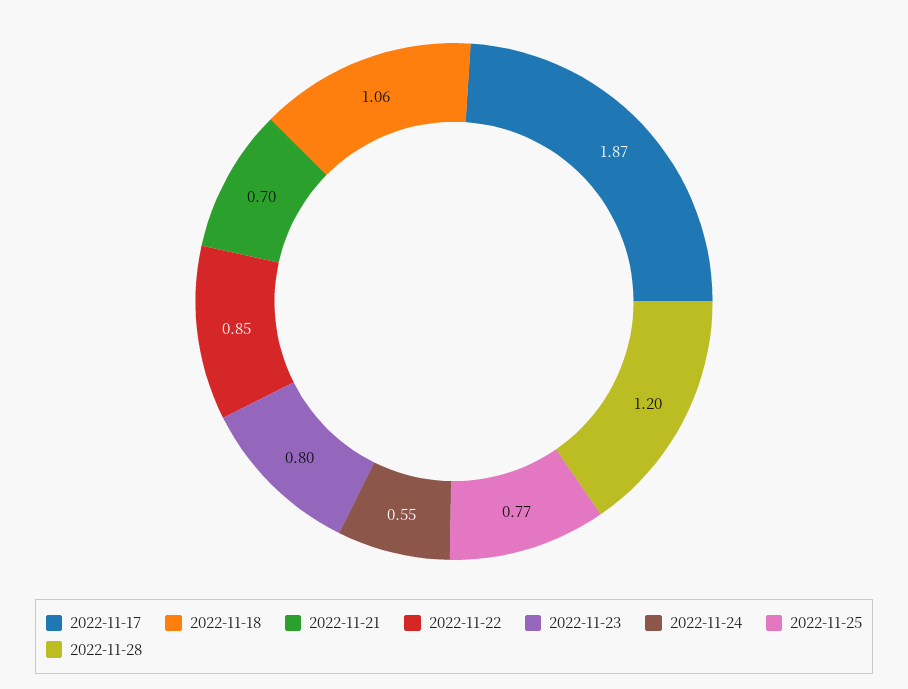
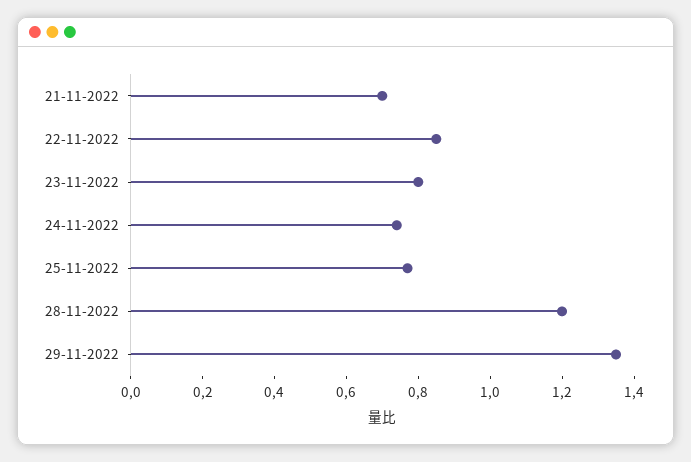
2022-11-17: 1.87 -> none
2022-11-18: 1.06 -> none
2022-11-24: 0.55 -> 0.75
29-11-2022: none -> 1.35

